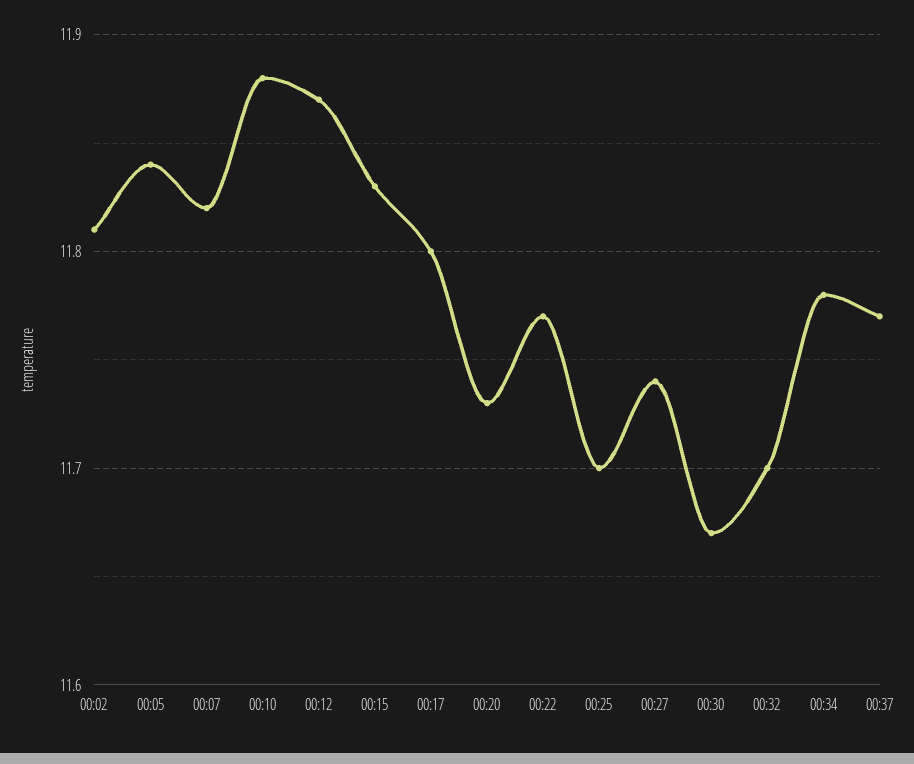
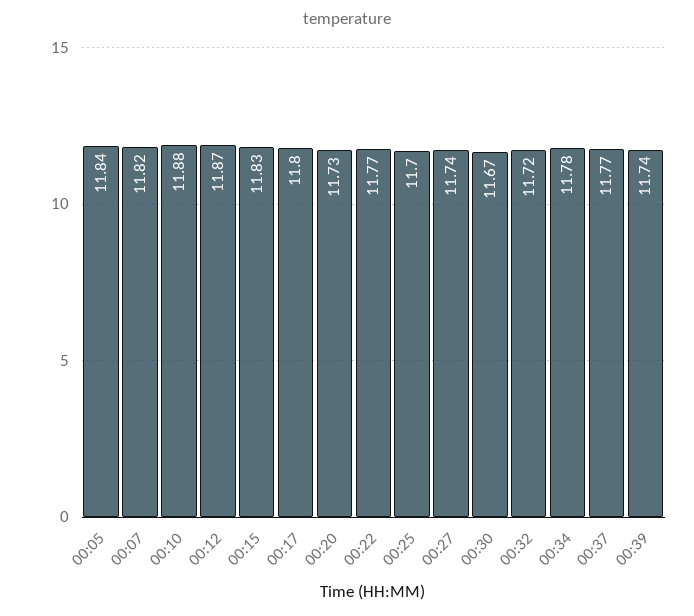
00:02: 11.81 -> none
00:32: 11.7 -> 11.72
00:39: none -> 11.74

